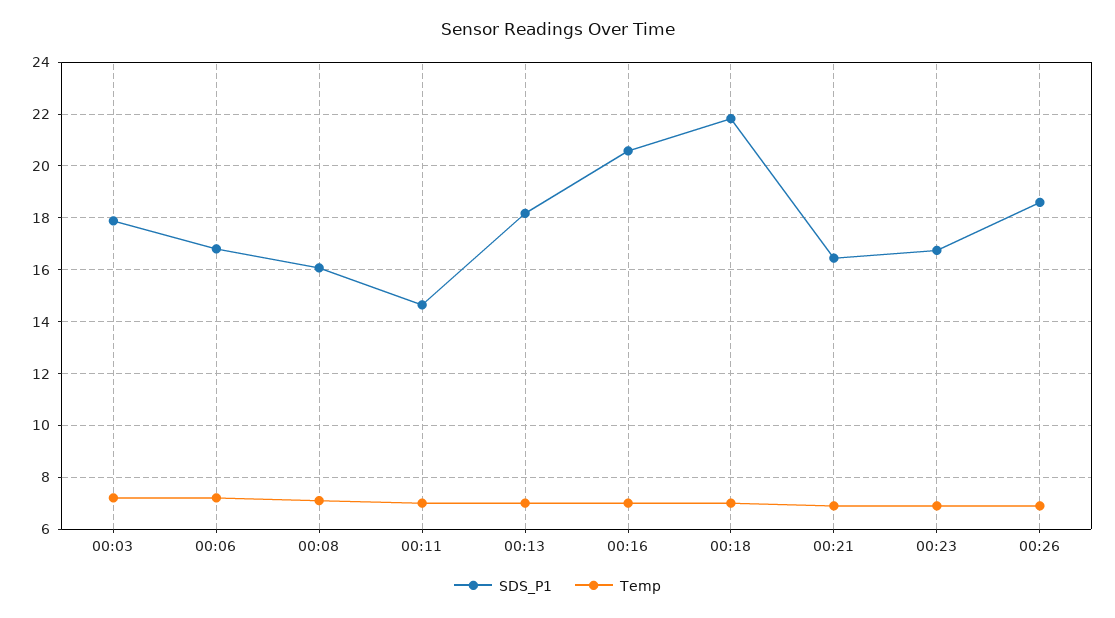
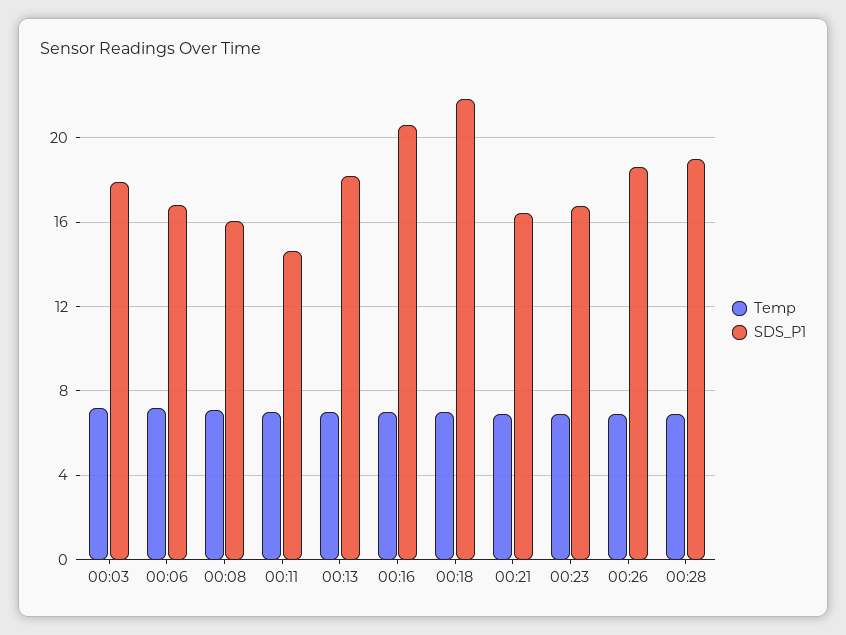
Temp, 00:28: none -> 7
SDS_P1, 00:28: none -> 19

